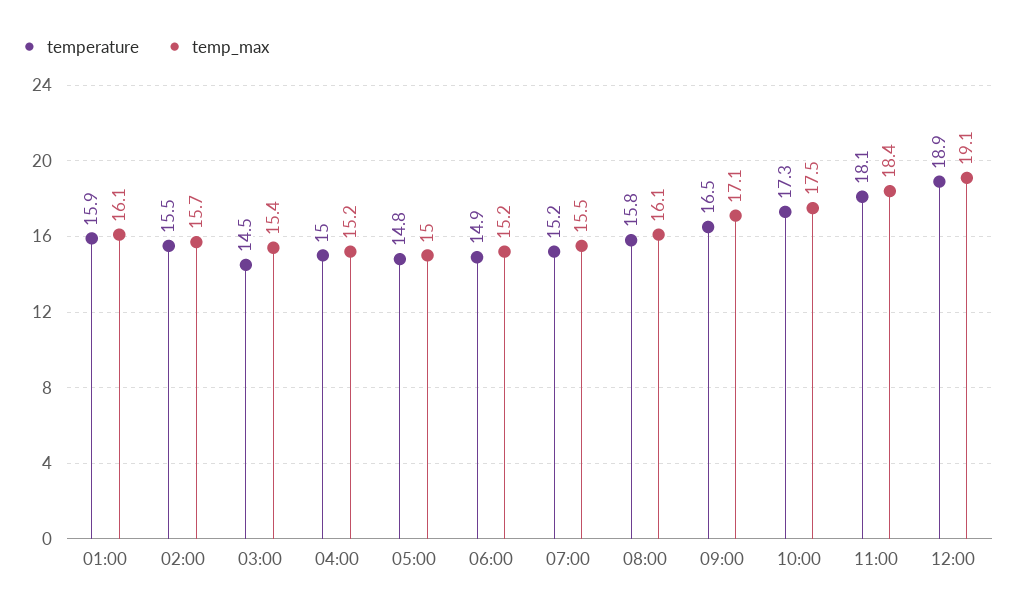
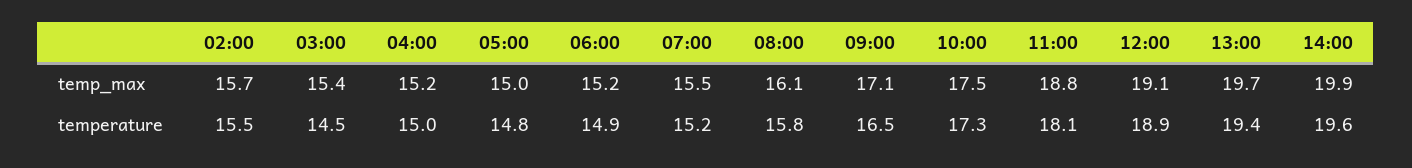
temperature, 01:00: 15.9 -> none
temp_max, 01:00: 16.1 -> none
temp_max, 11:00: 18.4 -> 18.8
temp_max, 13:00: none -> 19.7
temp_max, 14:00: none -> 19.9
temperature, 13:00: none -> 19.4
temperature, 14:00: none -> 19.6

